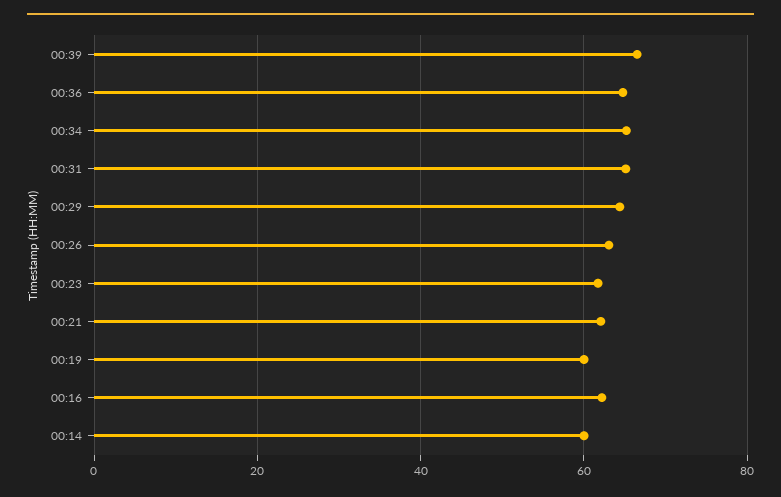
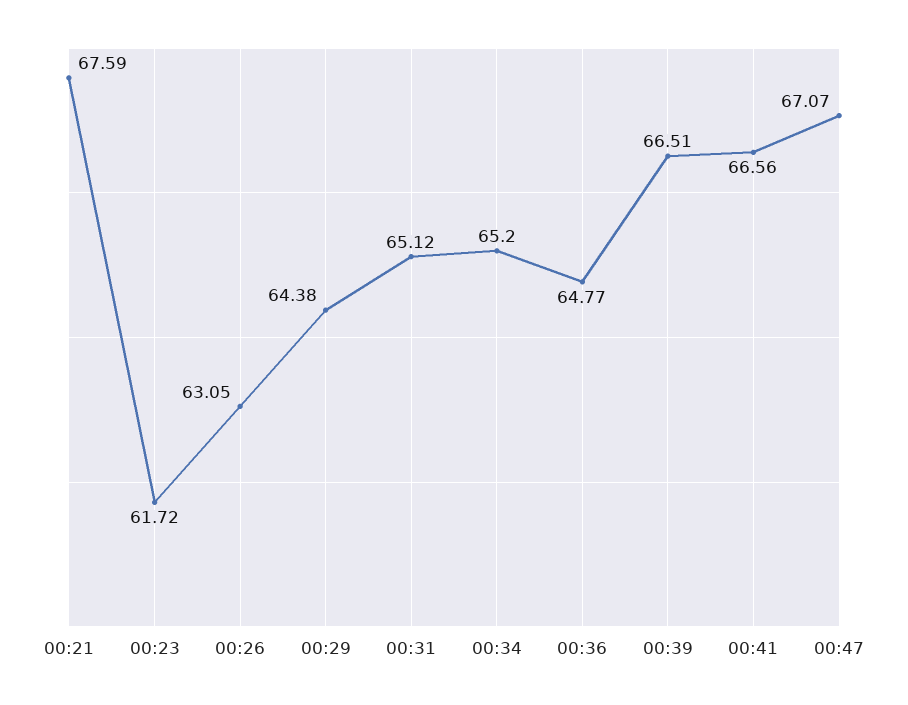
00:21: 62 -> 67.59
00:19: 60 -> none
00:16: 62 -> none
00:14: 60 -> none
00:41: none -> 66.56
00:47: none -> 67.07

